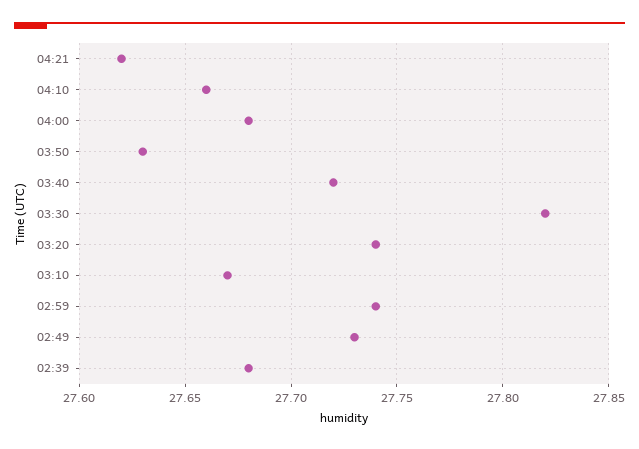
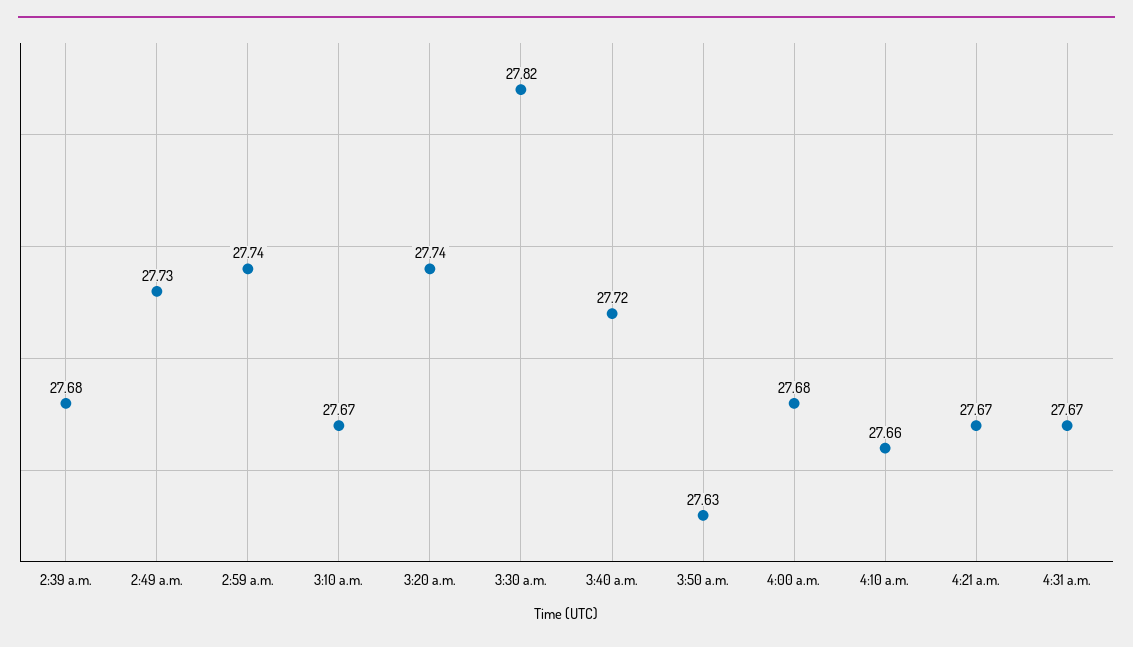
04:21: 27.62 -> 27.67
4:31 a.m.: none -> 27.67

